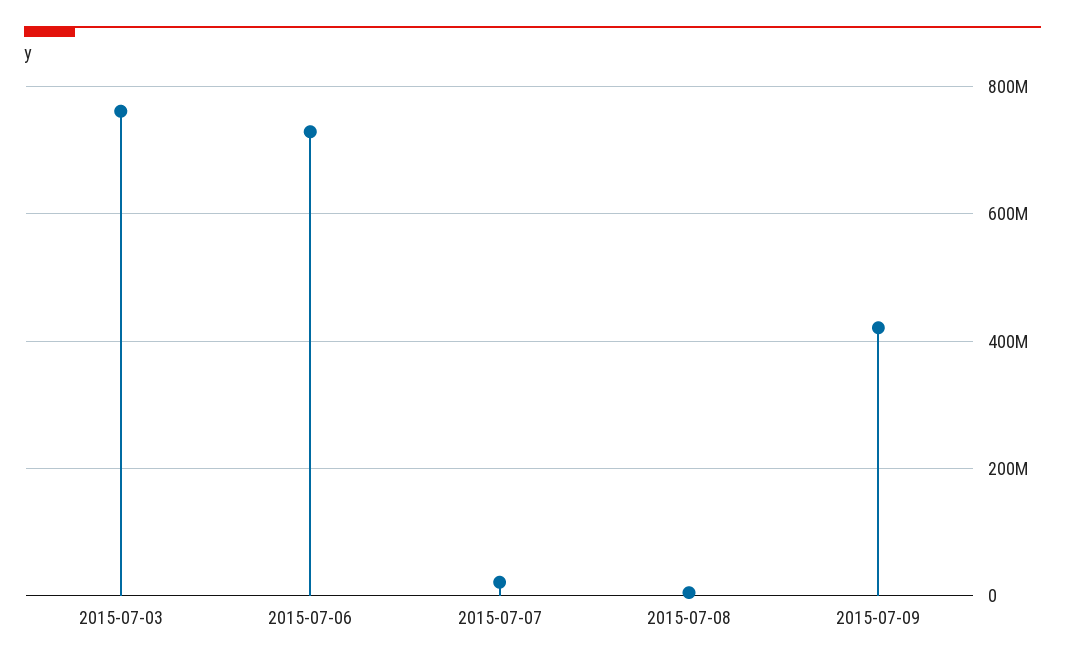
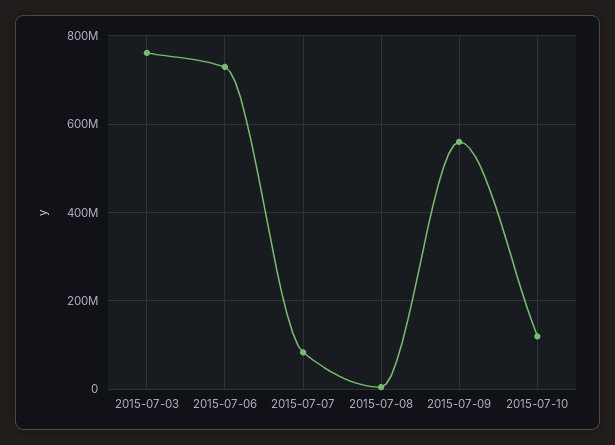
2015-07-07: 20000000 -> 80000000
2015-07-09: 420000000 -> 560000000
2015-07-10: none -> 120000000

